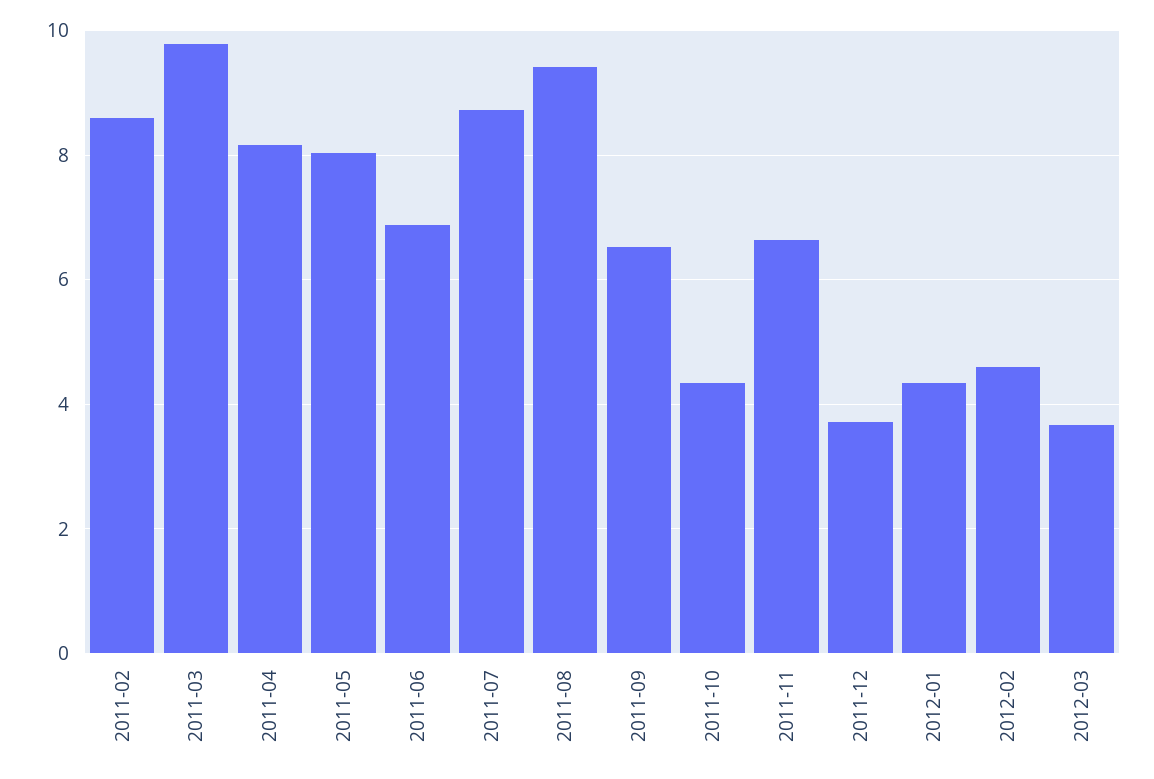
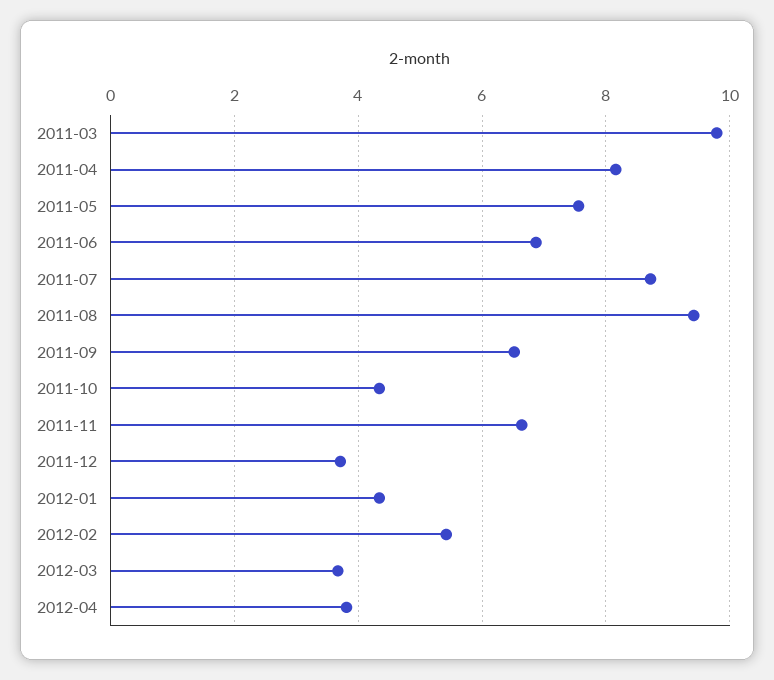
2011-02: 8.6 -> none
2011-05: 8 -> 7.6
2012-02: 4.6 -> 5.4
2012-04: none -> 3.8

